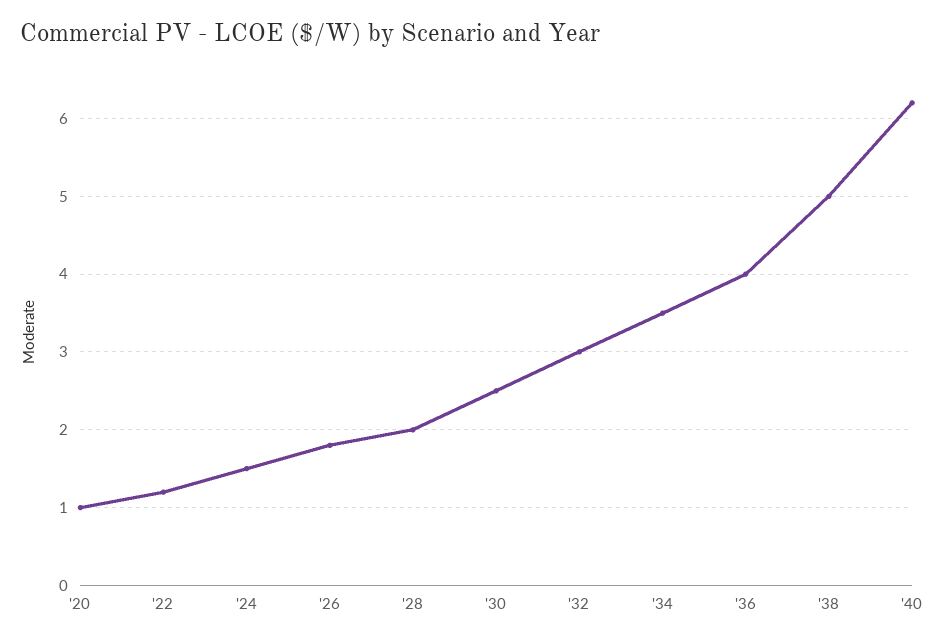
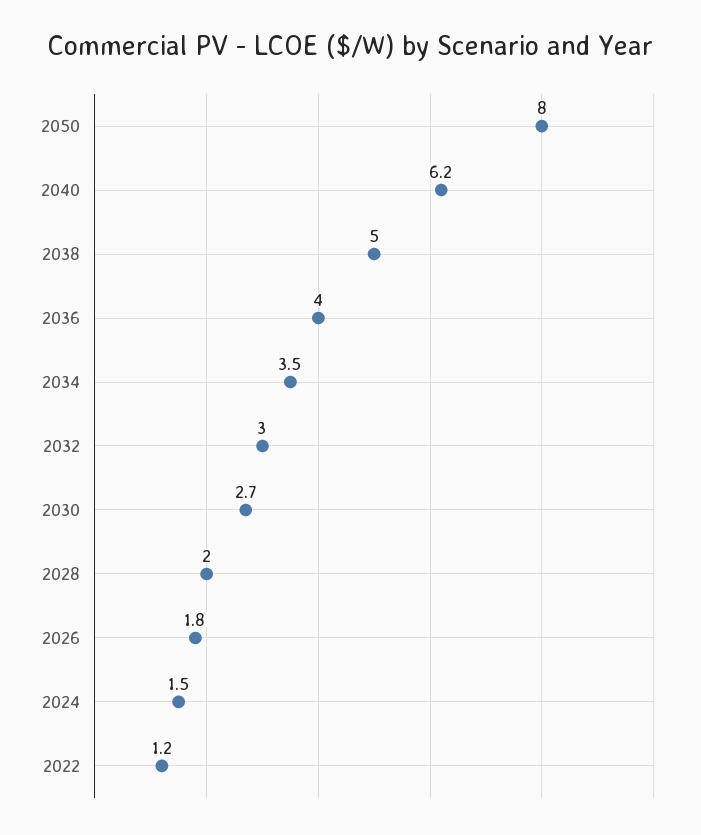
'20: 1 -> none
'30: 2.5 -> 2.7
2050: none -> 8

